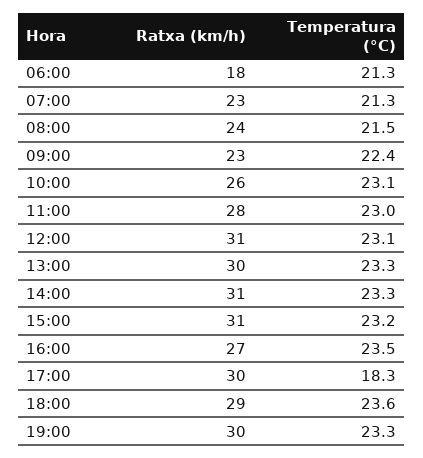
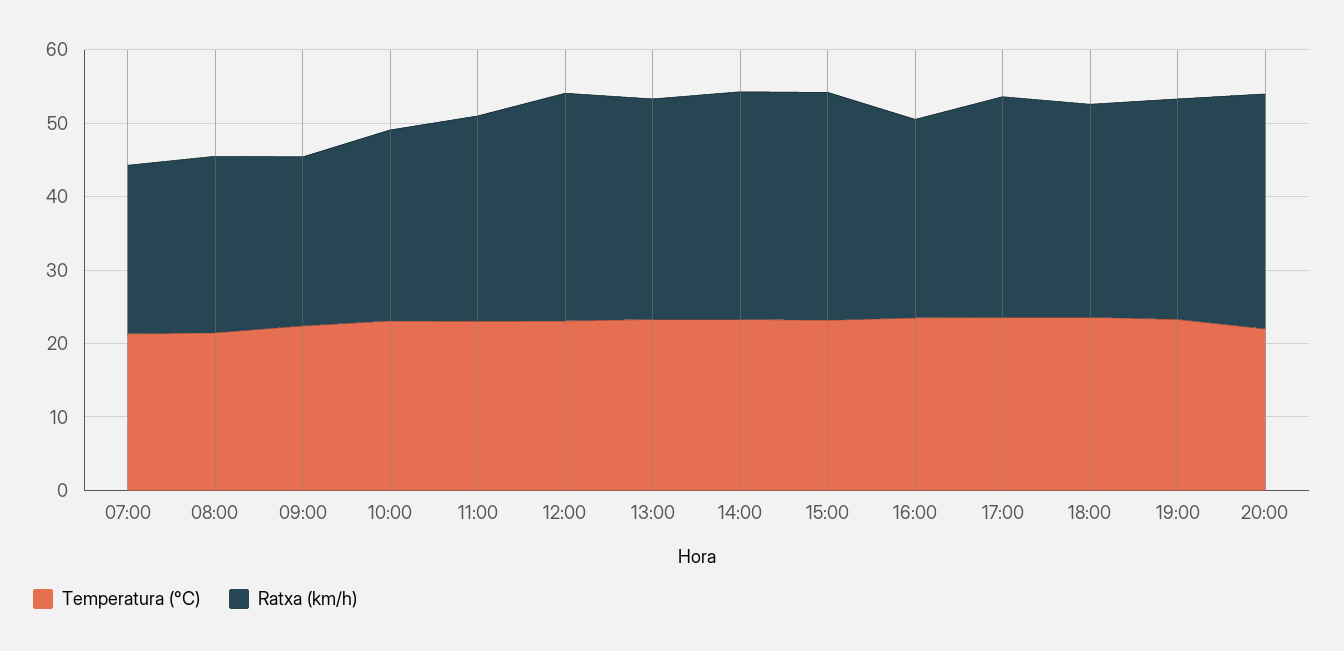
Ratxa (km/h), 06:00: 18 -> none
Temperatura (°C), 06:00: 21.3 -> none
Temperatura (°C), 17:00: 18.3 -> 24
Temperatura (°C), 20:00: none -> 22
Ratxa (km/h), 20:00: none -> 32

